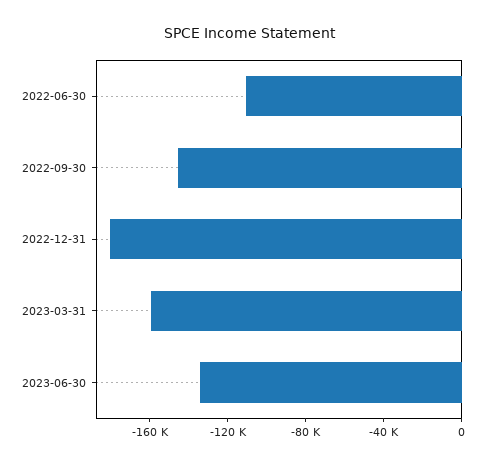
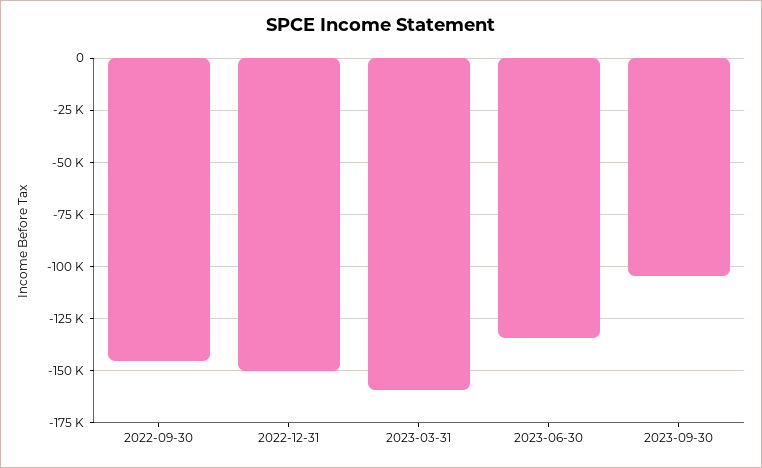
2022-06-30: -110000 -> none
2022-12-31: -180000 -> -150000
2023-09-30: none -> -105000

